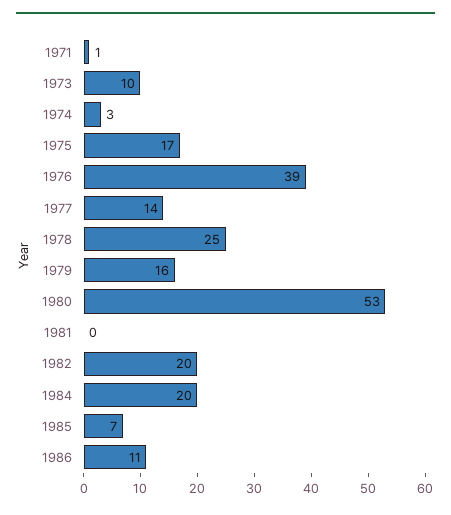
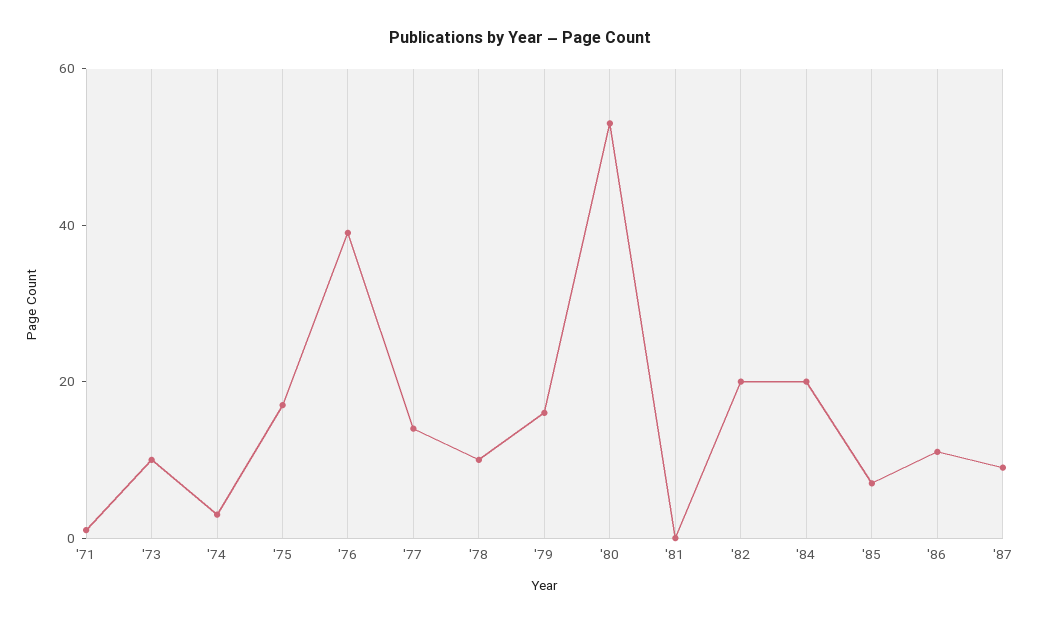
1978: 25 -> 10
'87: none -> 10

